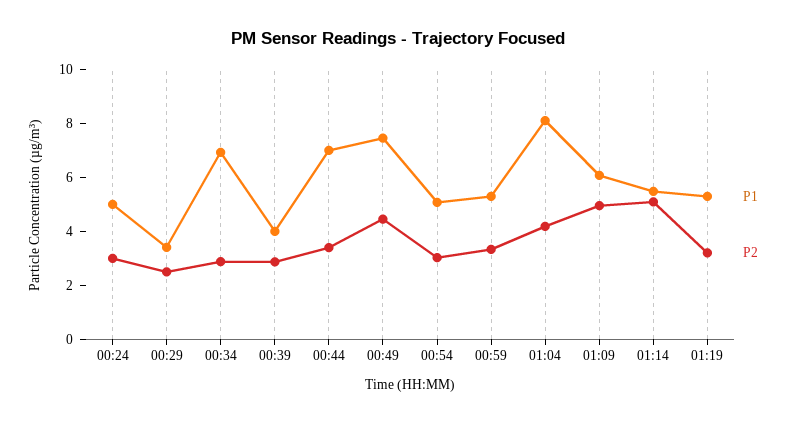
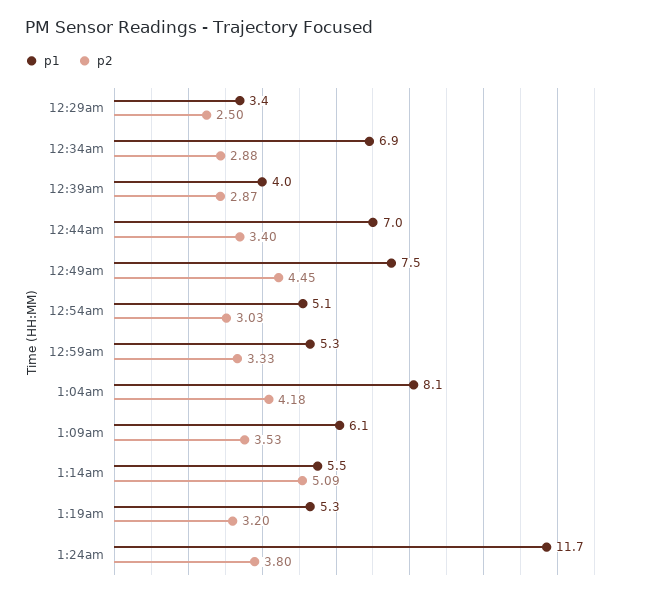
P1, 00:24: 5 -> none
P2, 00:24: 3 -> none
P2, 01:09: 5 -> 3.53
P1, 1:24am: none -> 11.7
P2, 1:24am: none -> 3.8

